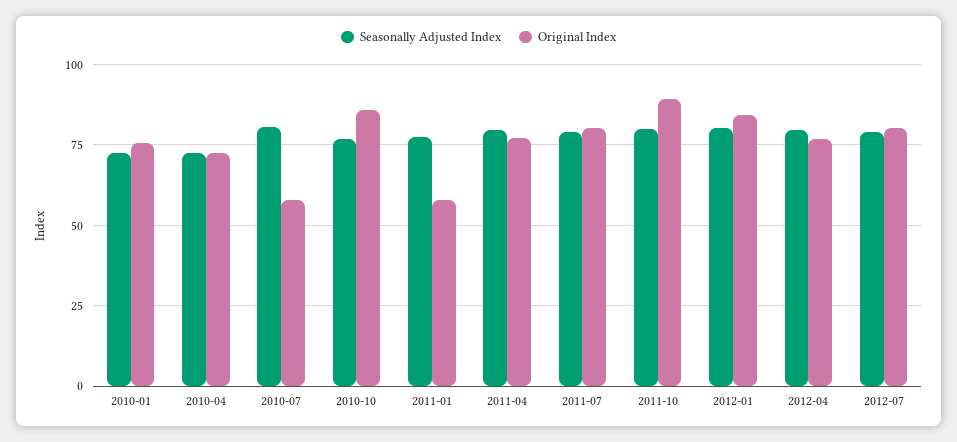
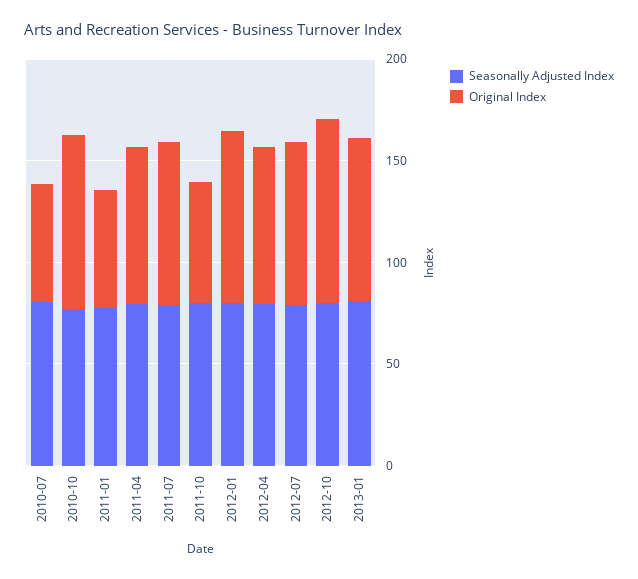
Seasonally Adjusted Index, 2010-01: 72.5 -> none
Original Index, 2010-01: 75 -> none
Seasonally Adjusted Index, 2010-04: 72.5 -> none
Original Index, 2010-04: 72.5 -> none
Original Index, 2011-10: 90 -> 60
Seasonally Adjusted Index, 2012-10: none -> 80
Original Index, 2012-10: none -> 90
Seasonally Adjusted Index, 2013-01: none -> 80
Original Index, 2013-01: none -> 80

